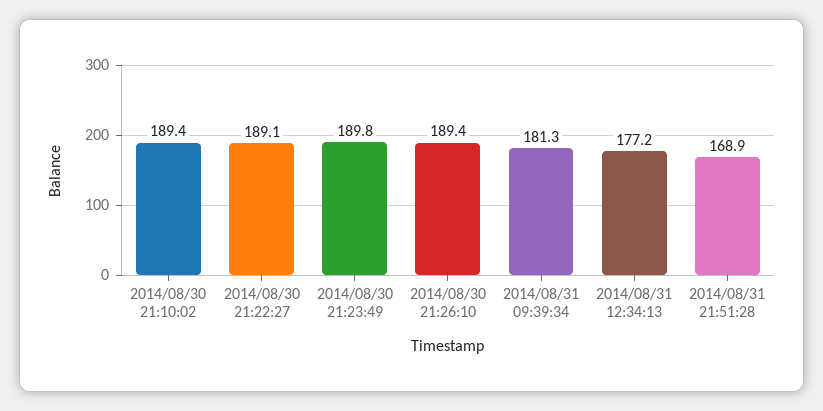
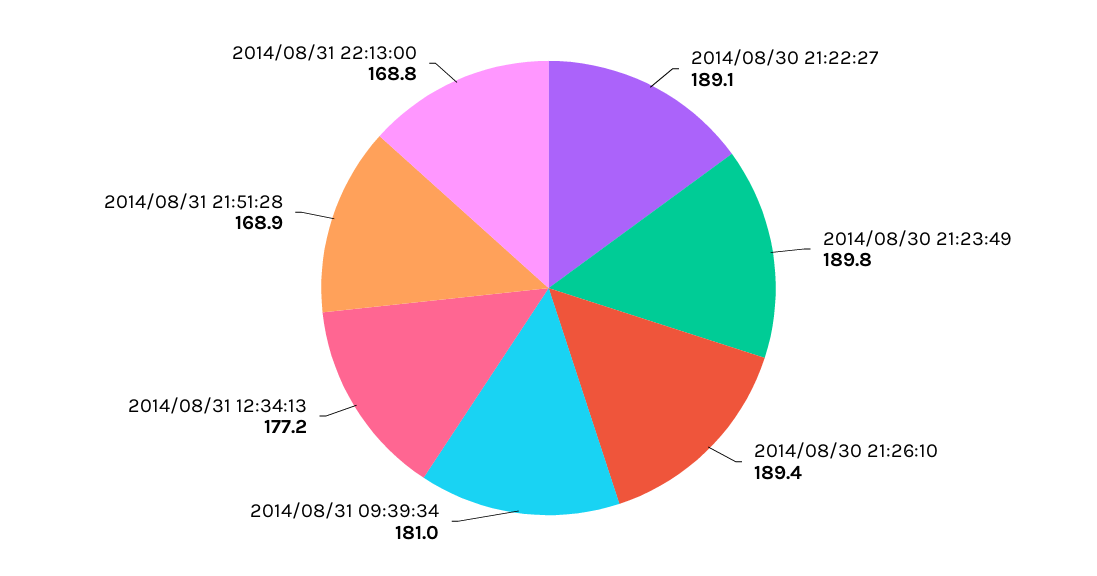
2014/08/30 21:10:02: 189.4 -> none
2014/08/31 09:39:34: 181.3 -> 181
2014/08/31 22:13:00: none -> 168.8

